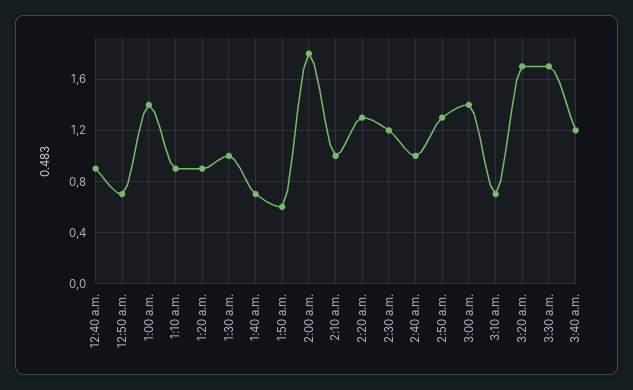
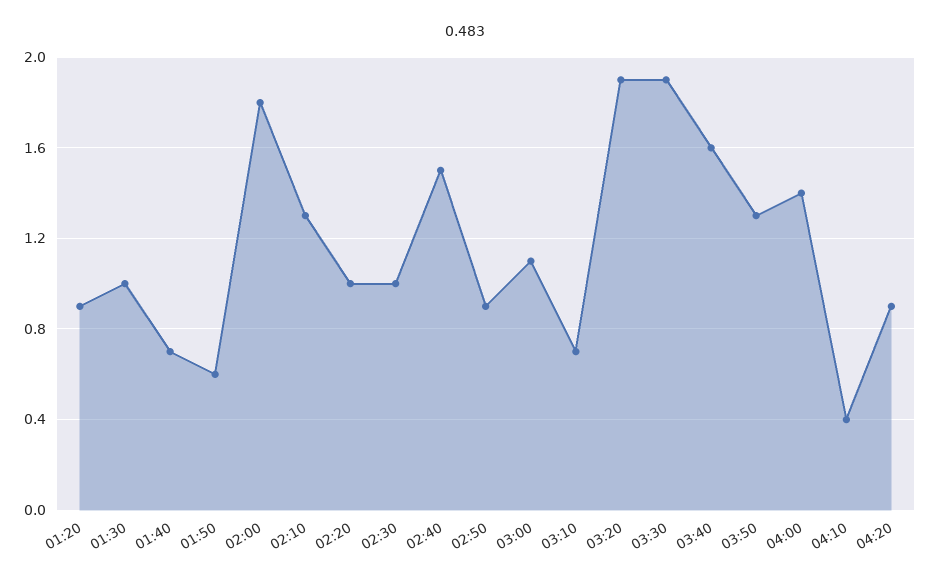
12:40 a.m.: 0.9 -> none
12:50 a.m.: 0.7 -> none
1:00 a.m.: 1.4 -> none
1:10 a.m.: 0.9 -> none
2:10 a.m.: 1 -> 1.3
2:20 a.m.: 1.3 -> 1
2:30 a.m.: 1.2 -> 1
2:40 a.m.: 1 -> 1.5
2:50 a.m.: 1.3 -> 0.9
3:00 a.m.: 1.4 -> 1.1
3:20 a.m.: 1.7 -> 1.9
3:30 a.m.: 1.7 -> 1.9
3:40 a.m.: 1.2 -> 1.6
03:50: none -> 1.3
04:00: none -> 1.4
04:10: none -> 0.4
04:20: none -> 0.9

